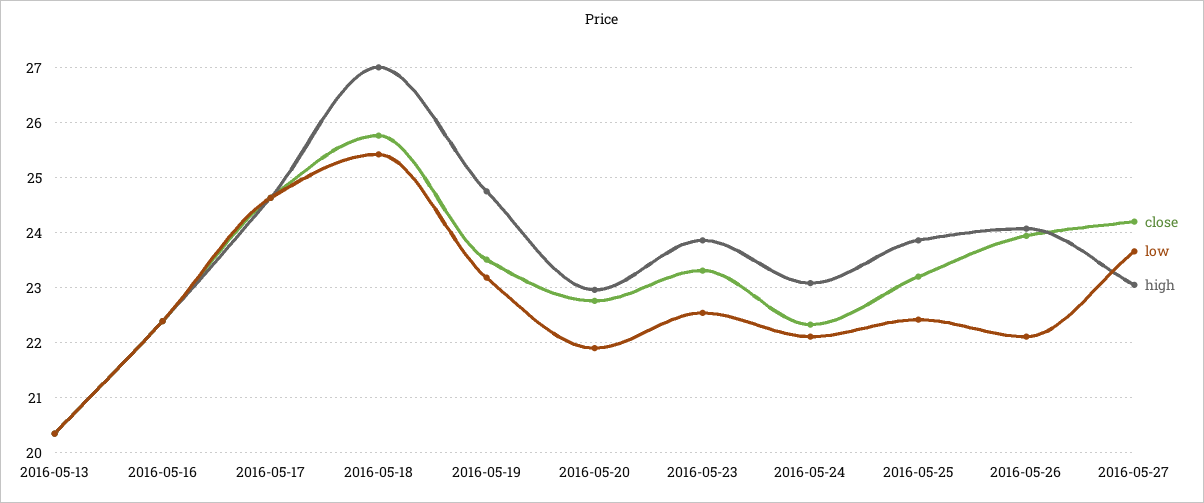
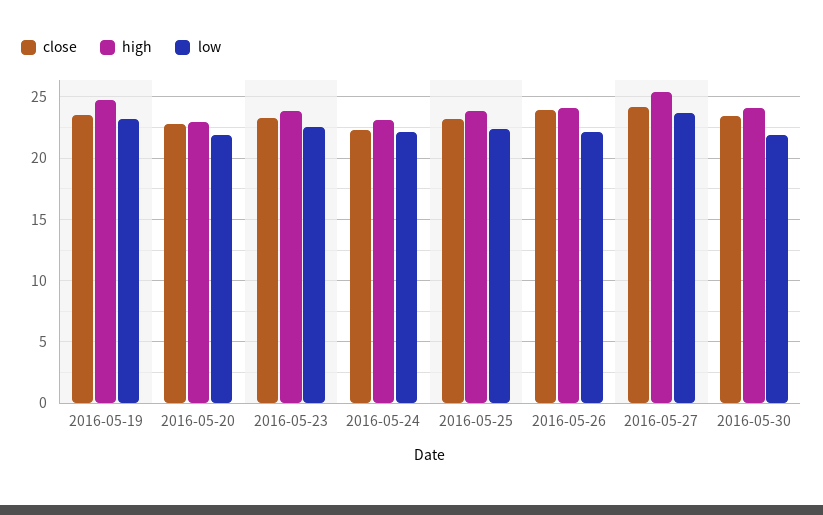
close, 2016-05-13: 20.4 -> none
low, 2016-05-13: 20.4 -> none
high, 2016-05-13: 20.4 -> none
close, 2016-05-16: 22.4 -> none
low, 2016-05-16: 22.4 -> none
high, 2016-05-16: 22.4 -> none
close, 2016-05-17: 24.6 -> none
low, 2016-05-17: 24.6 -> none
high, 2016-05-17: 24.6 -> none
close, 2016-05-18: 25.8 -> none
low, 2016-05-18: 25.4 -> none
high, 2016-05-18: 27 -> none
high, 2016-05-27: 23 -> 25.5
close, 2016-05-30: none -> 23.5
high, 2016-05-30: none -> 24
low, 2016-05-30: none -> 22

